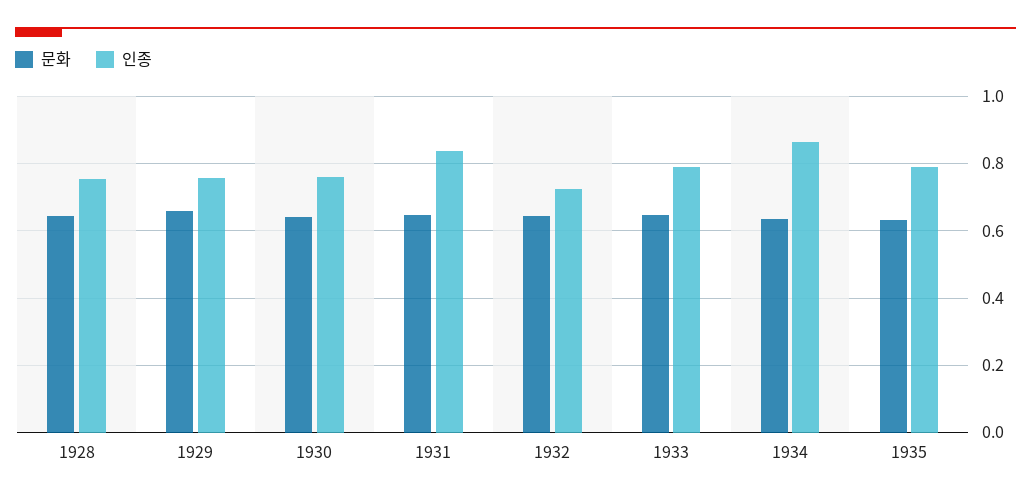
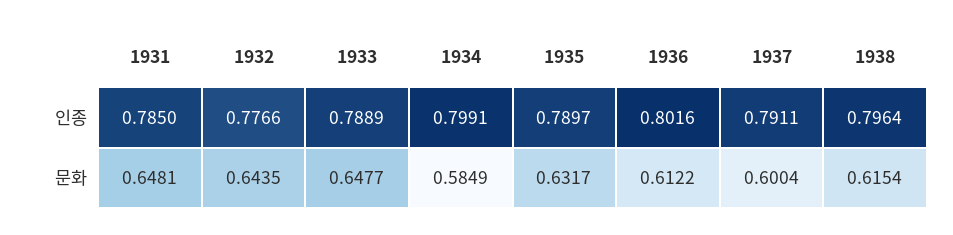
문화, 1928: 0.64 -> none
인종, 1928: 0.76 -> none
문화, 1929: 0.66 -> none
인종, 1929: 0.76 -> none
문화, 1930: 0.64 -> none
인종, 1930: 0.76 -> none
인종, 1931: 0.84 -> 0.785
인종, 1932: 0.72 -> 0.7766
문화, 1934: 0.64 -> 0.5849
인종, 1934: 0.86 -> 0.7991
인종, 1936: none -> 0.8016
인종, 1937: none -> 0.7911
인종, 1938: none -> 0.7964
문화, 1936: none -> 0.6122
문화, 1937: none -> 0.6004
문화, 1938: none -> 0.6154

